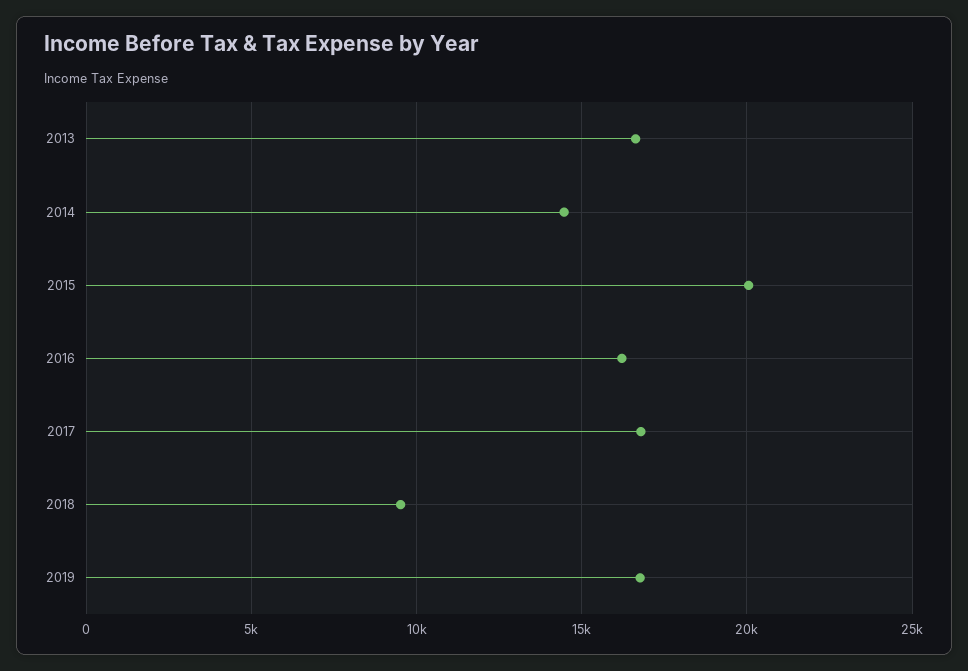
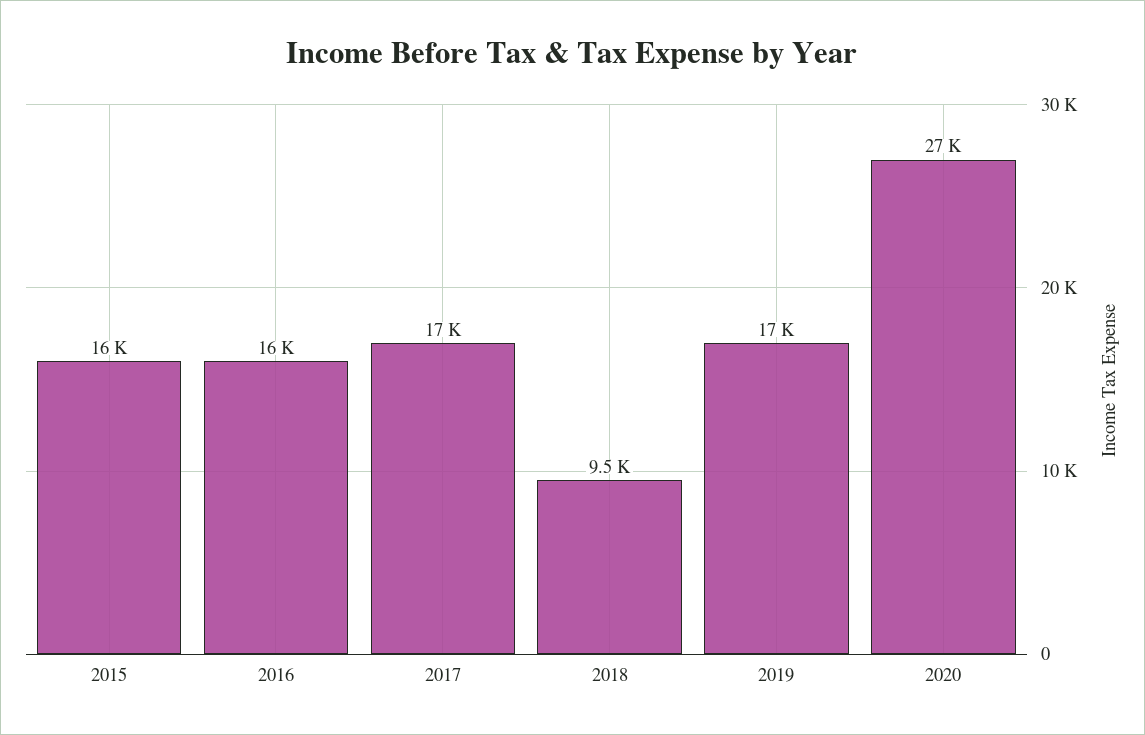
2013: 16500 -> none
2014: 14500 -> none
2015: 20000 -> 16000
2020: none -> 27000

